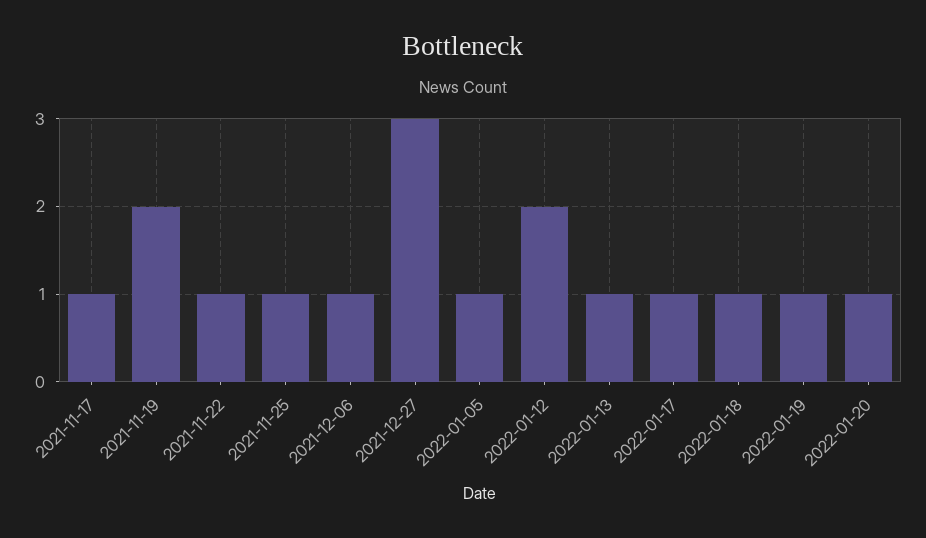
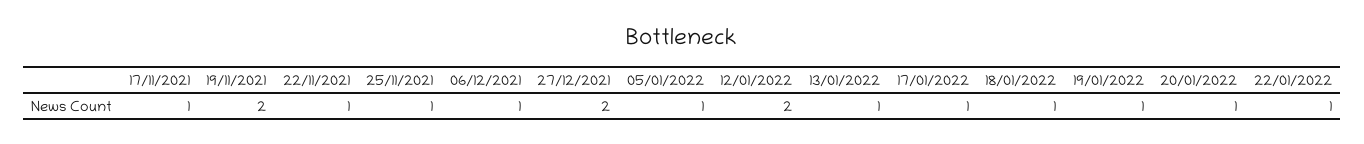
2021-12-27: 3 -> 2
22/01/2022: none -> 1

